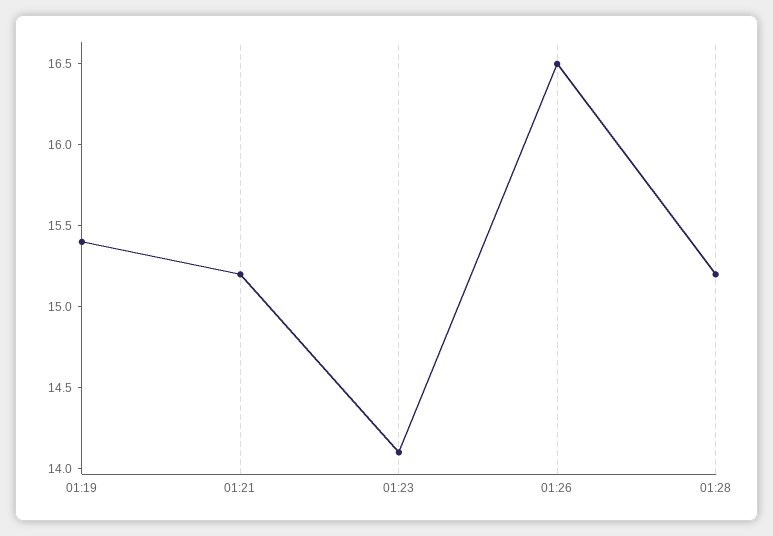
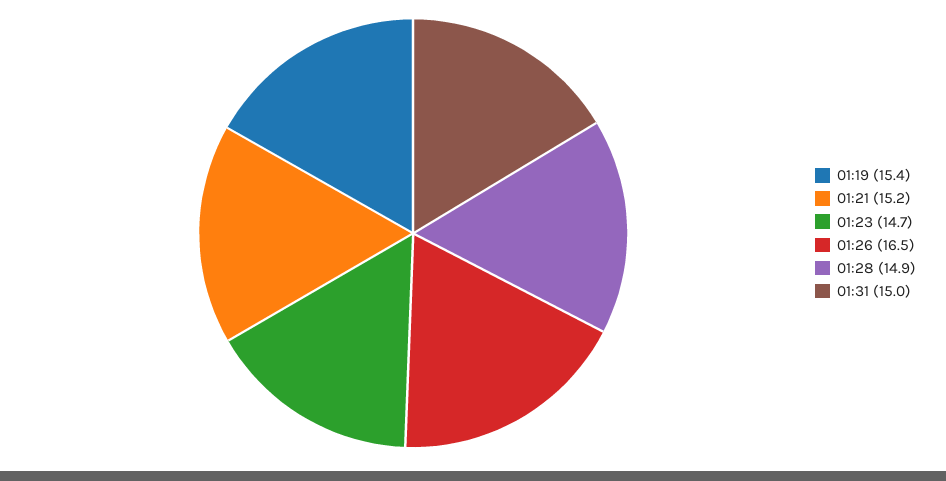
01:23: 14.1 -> 14.7
01:28: 15.2 -> 14.9
01:31: none -> 15

